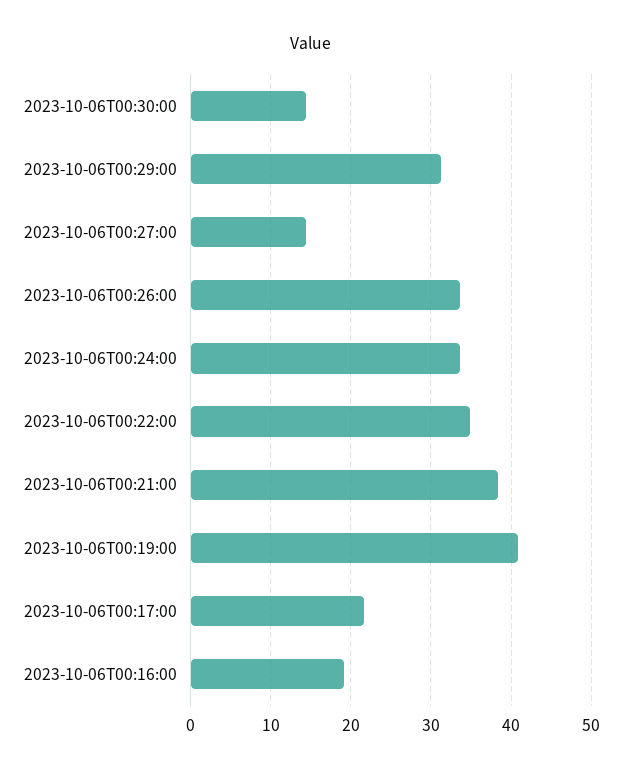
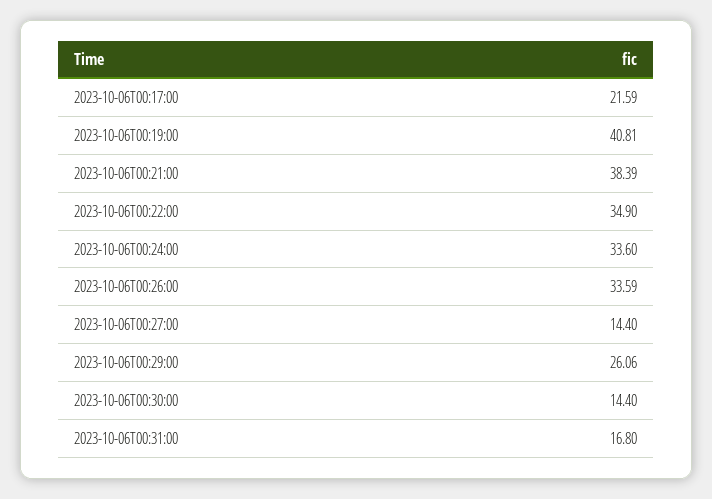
2023-10-06T00:29:00: 31 -> 26.06
2023-10-06T00:16:00: 19 -> none
2023-10-06T00:31:00: none -> 16.8

